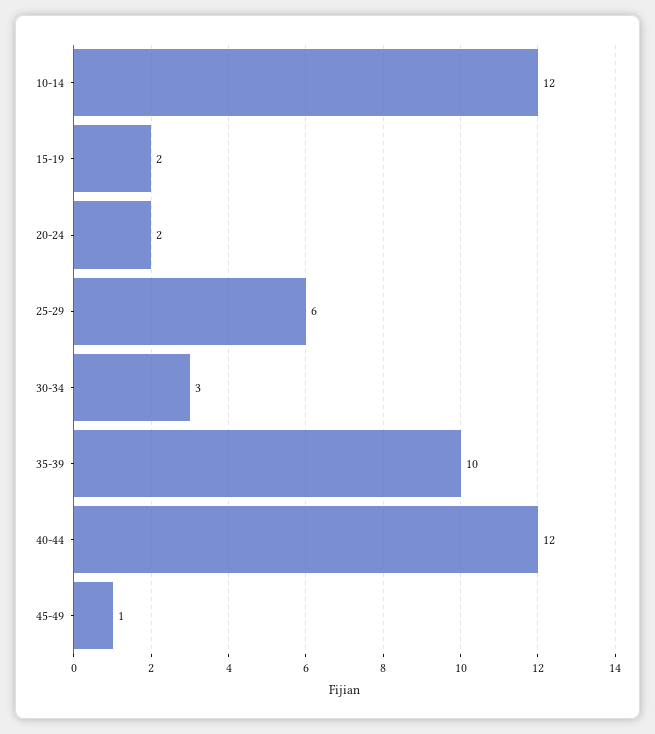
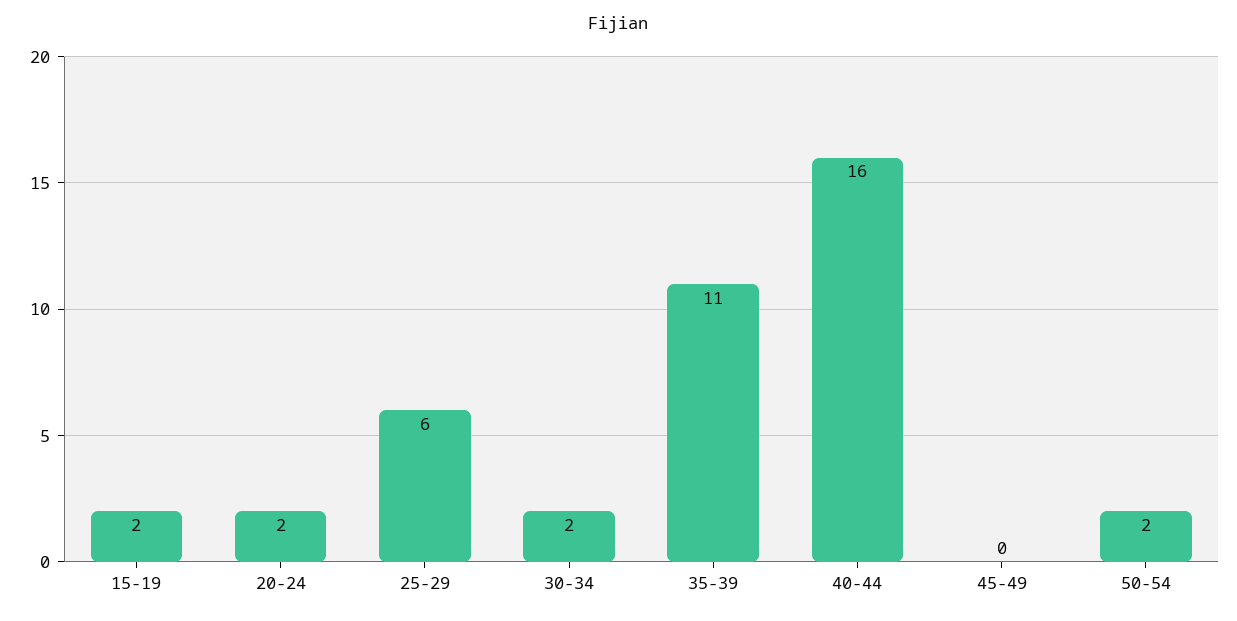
10-14: 12 -> none
30-34: 3 -> 2
35-39: 10 -> 11
40-44: 12 -> 16
45-49: 1 -> 0
50-54: none -> 2

